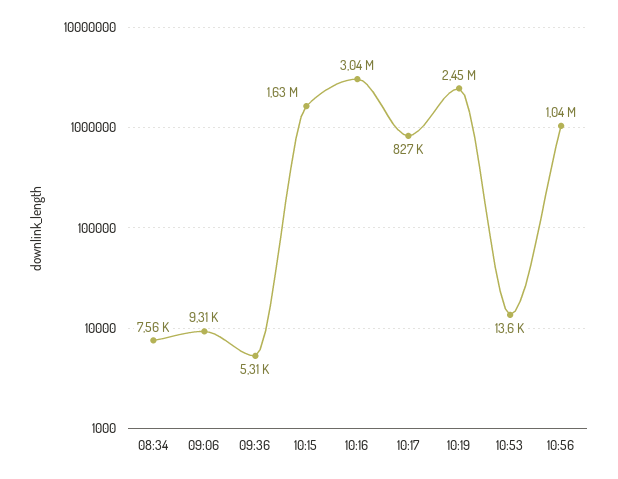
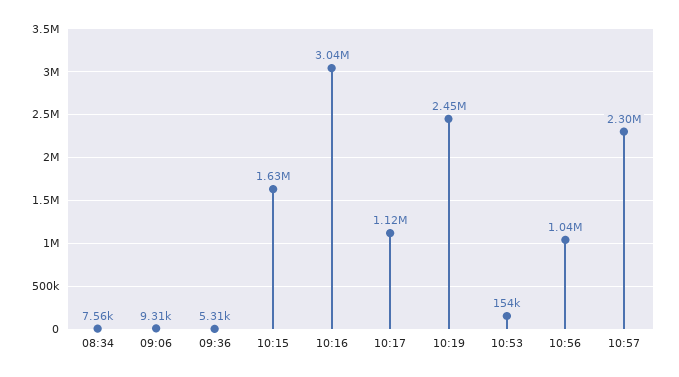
10:17: 827000 -> 1120000
10:53: 13600 -> 154000
10:57: none -> 2300000

